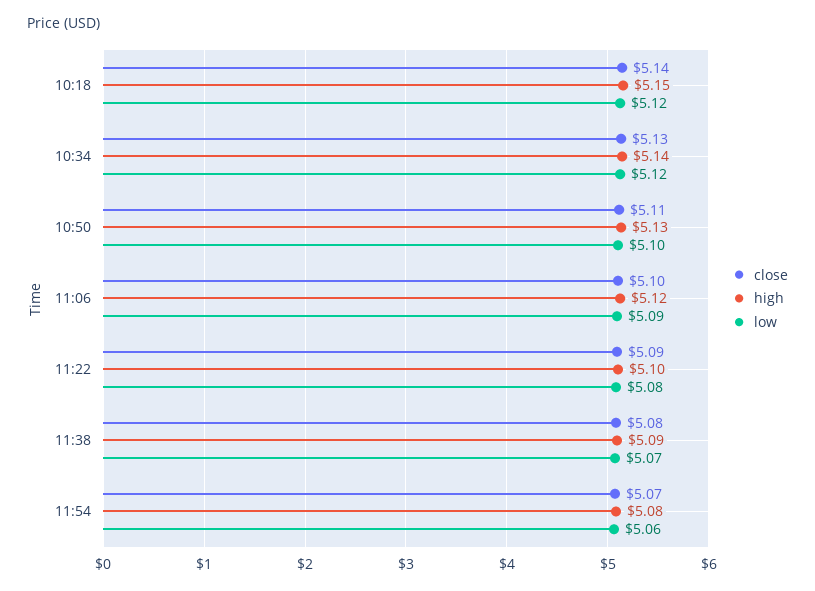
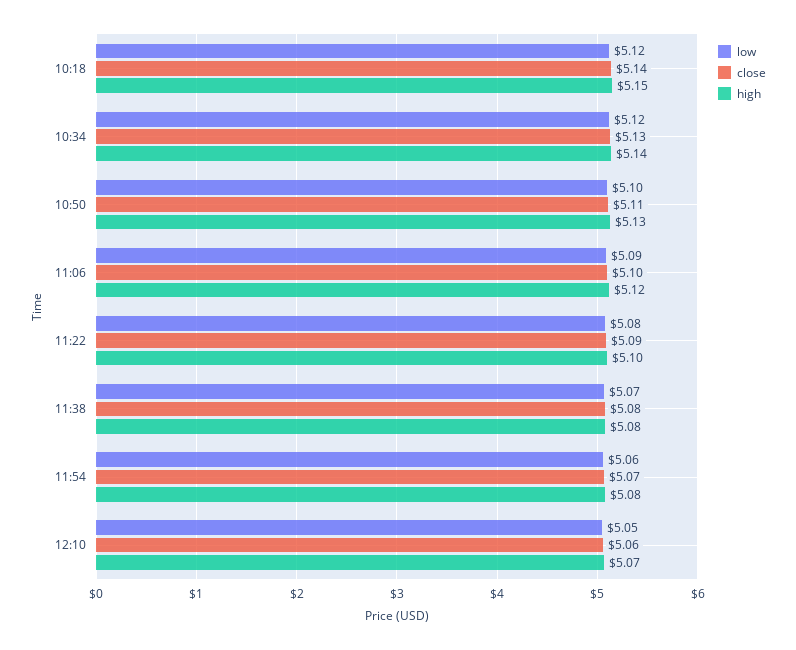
high, 11:38: 5.09 -> 5.08
low, 12:10: none -> 5.05
close, 12:10: none -> 5.06
high, 12:10: none -> 5.07

